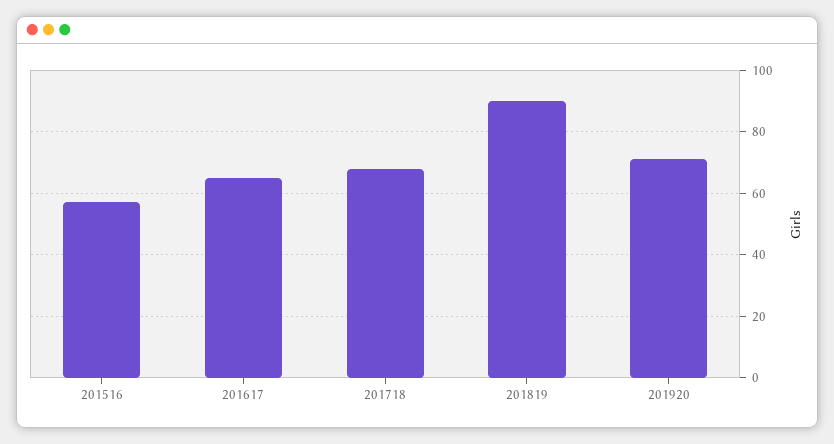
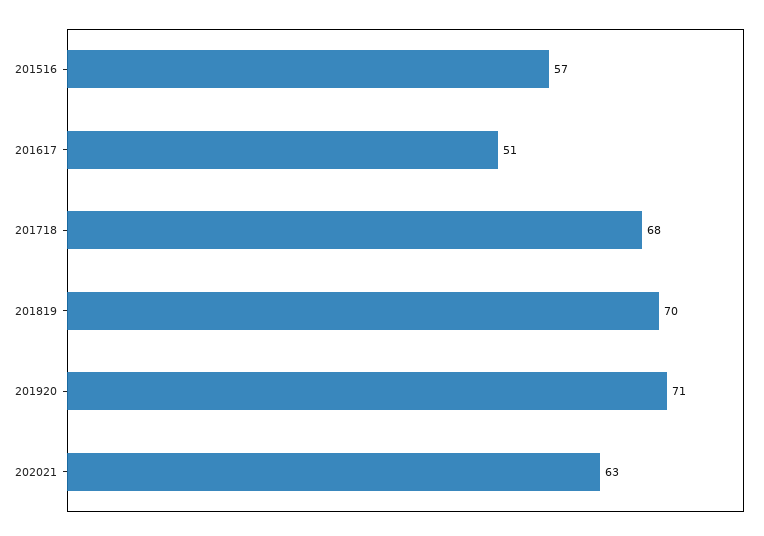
201617: 65 -> 51
201819: 90 -> 70
202021: none -> 63

